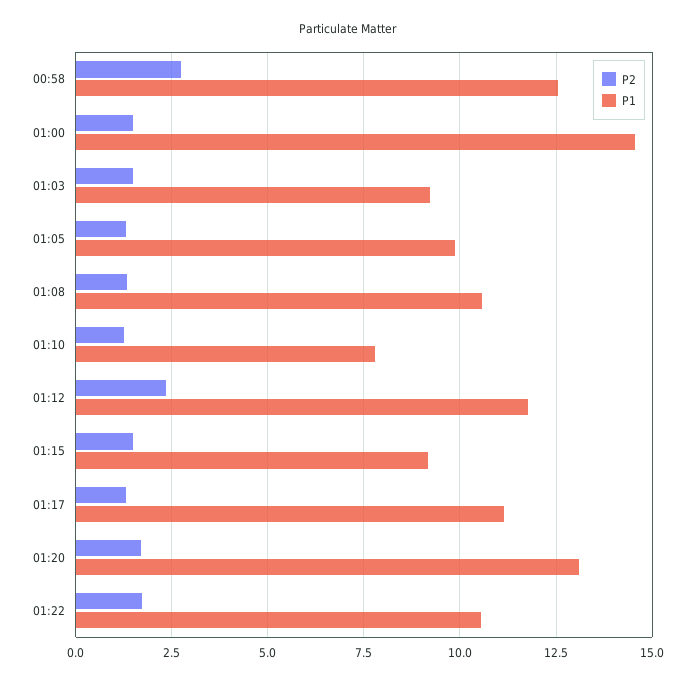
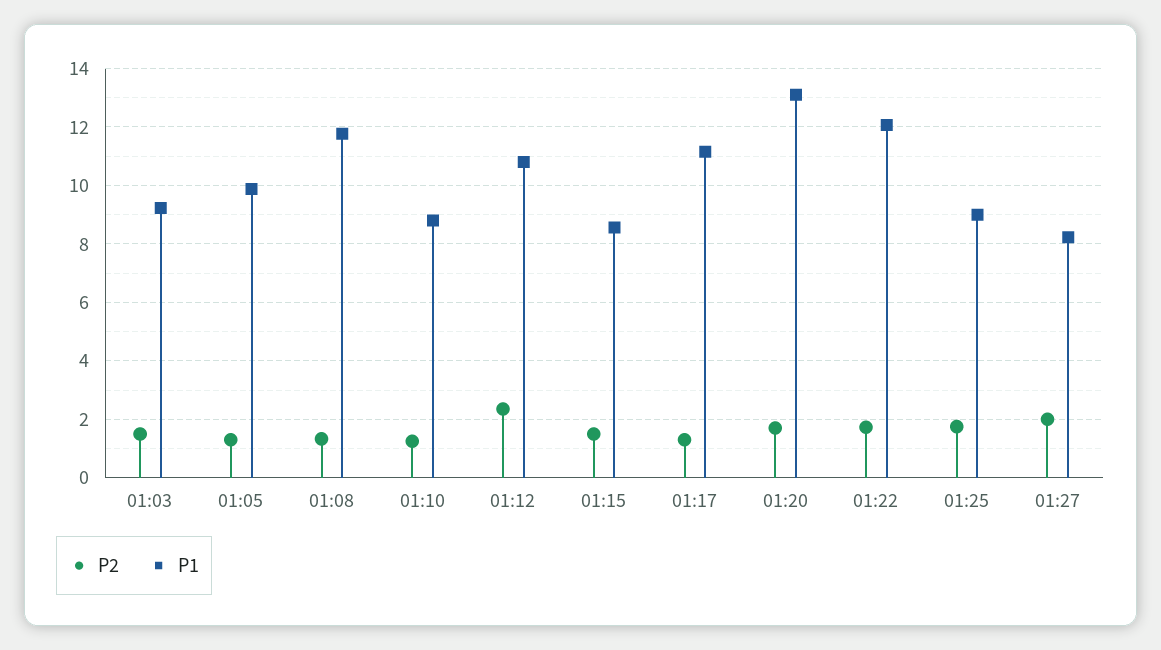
P2, 00:58: 2.75 -> none
P1, 00:58: 12.5 -> none
P2, 01:00: 1.5 -> none
P1, 01:00: 14.5 -> none
P1, 01:08: 10.5 -> 11.75
P1, 01:10: 7.75 -> 8.75
P1, 01:12: 11.75 -> 10.75
P1, 01:15: 9.25 -> 8.5
P1, 01:22: 10.5 -> 12
P2, 01:25: none -> 1.75
P1, 01:25: none -> 9
P2, 01:27: none -> 2
P1, 01:27: none -> 8.25

